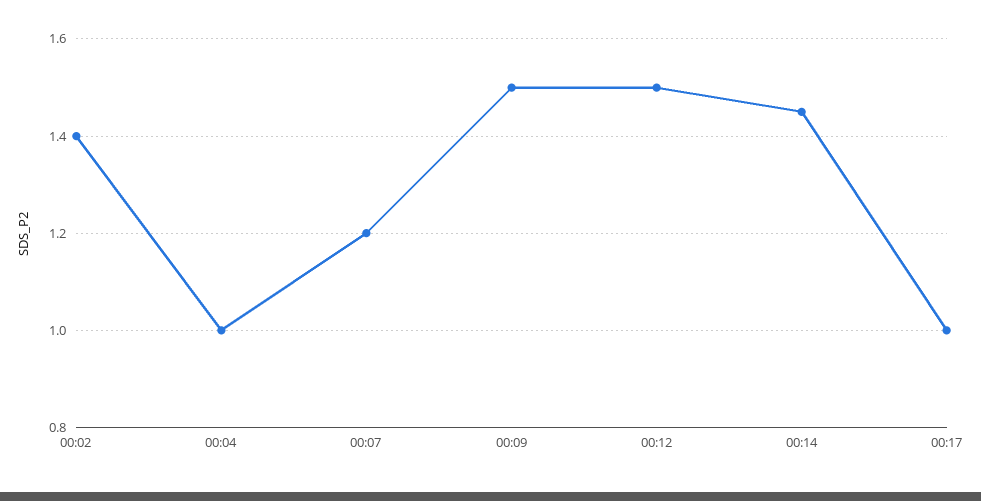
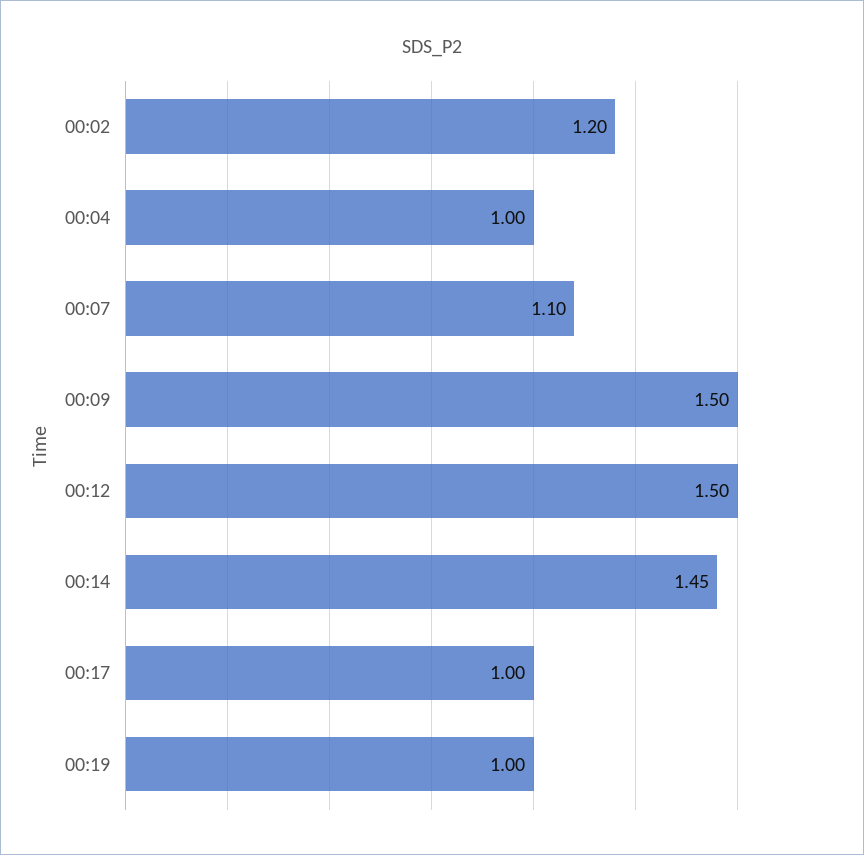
00:02: 1.4 -> 1.2
00:07: 1.2 -> 1.1
00:19: none -> 1

